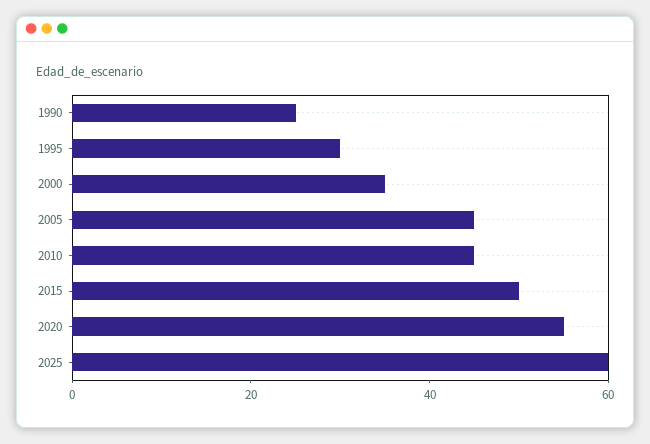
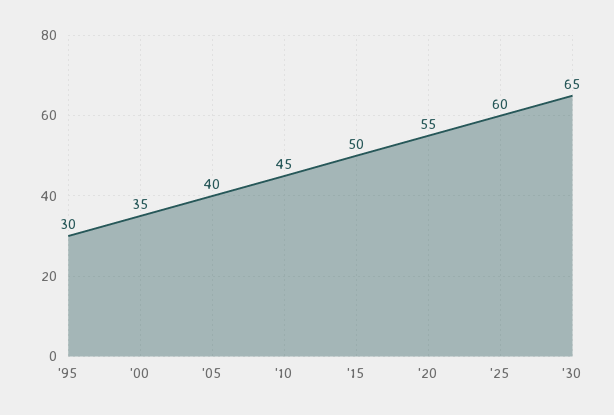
1990: 25 -> none
2005: 45 -> 40
'30: none -> 65

